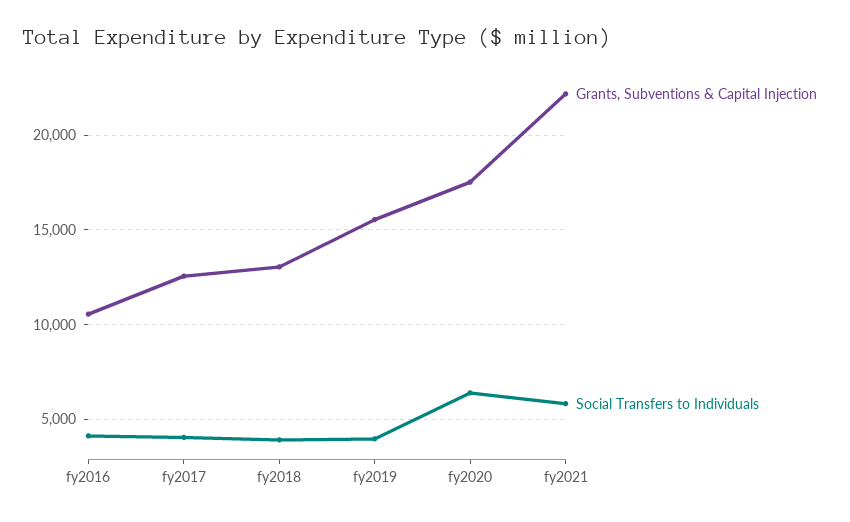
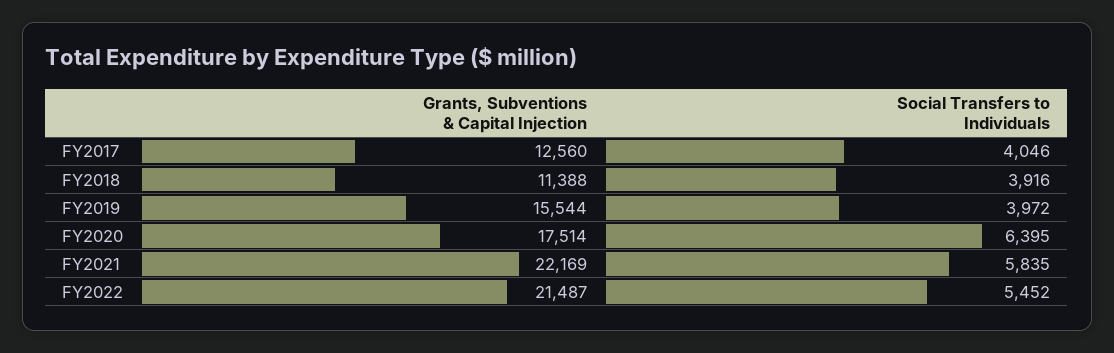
Grants, Subventions & Capital Injection, fy2016: 10500 -> none
Social Transfers to Individuals, fy2016: 4000 -> none
Grants, Subventions & Capital Injection, fy2018: 13000 -> 11388
Grants, Subventions & Capital Injection, FY2022: none -> 21487
Social Transfers to Individuals, FY2022: none -> 5452

